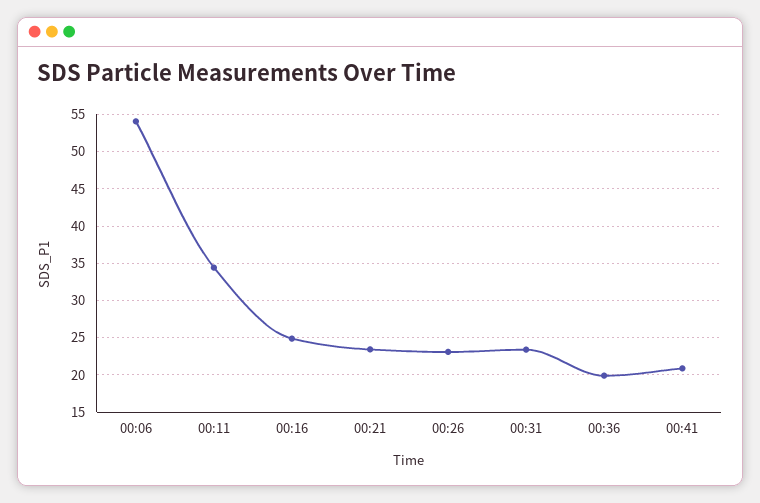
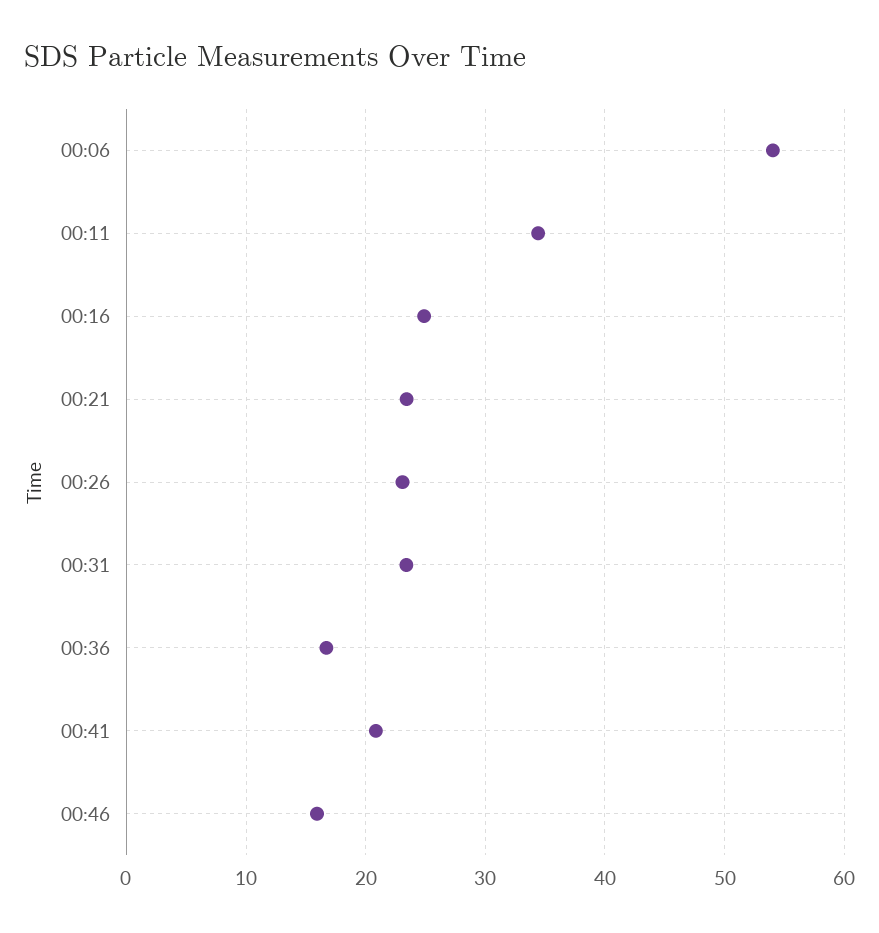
00:36: 20 -> 17
00:46: none -> 16

